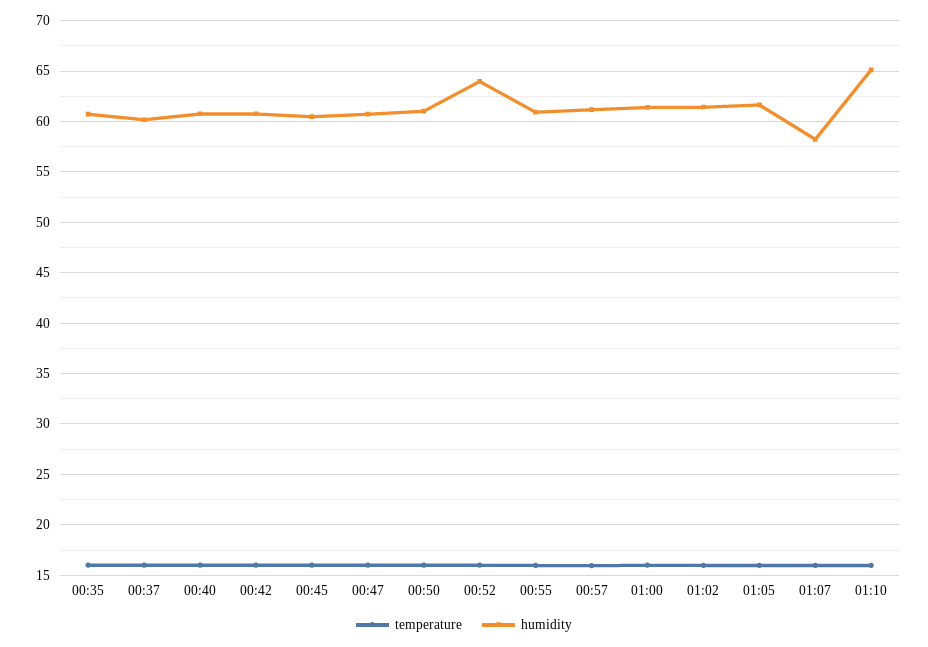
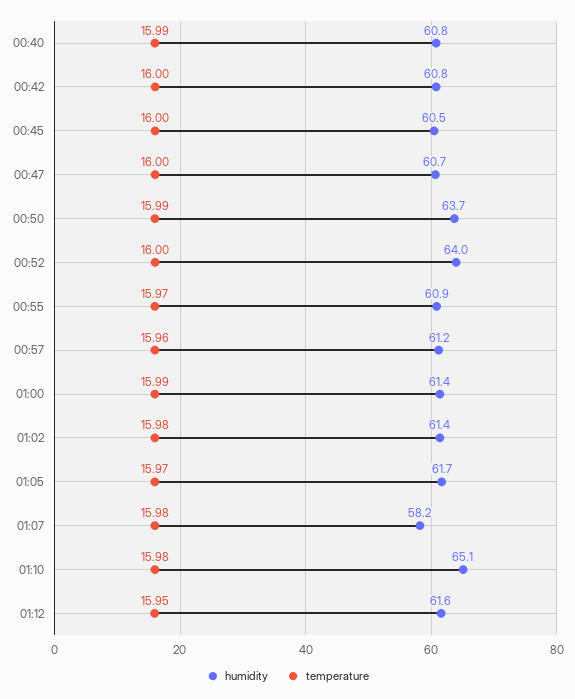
temperature, 00:35: 16 -> none
humidity, 00:35: 61 -> none
temperature, 00:37: 16 -> none
humidity, 00:37: 60 -> none
humidity, 00:50: 61 -> 63.7
humidity, 01:12: none -> 61.6
temperature, 01:12: none -> 15.95

